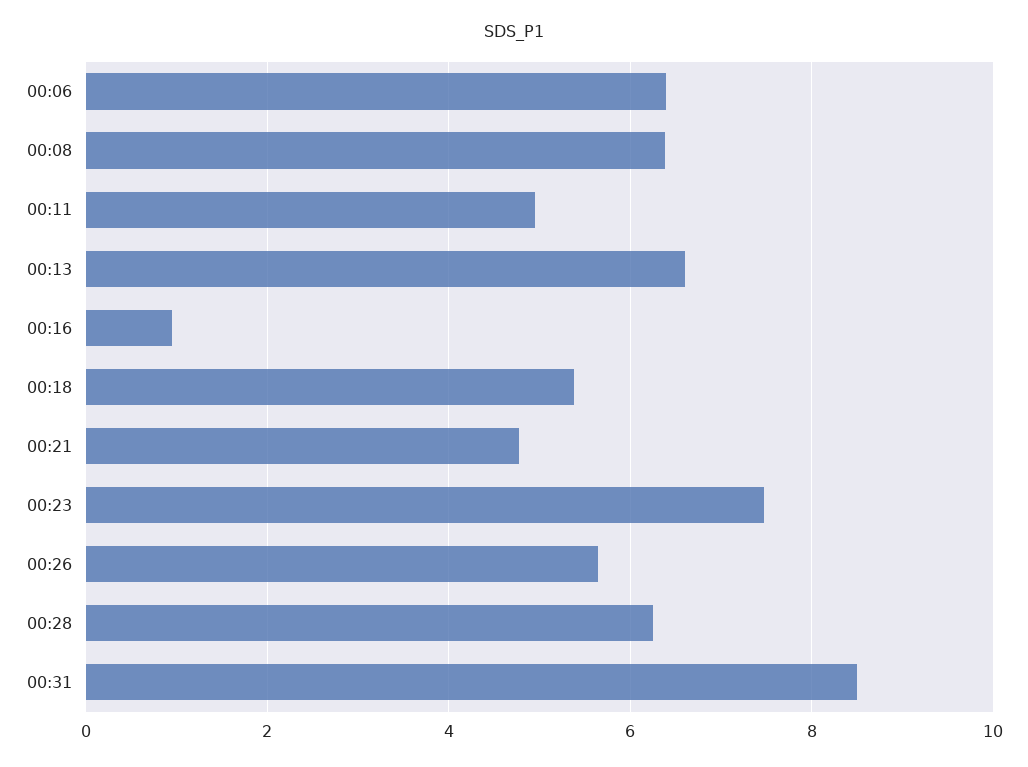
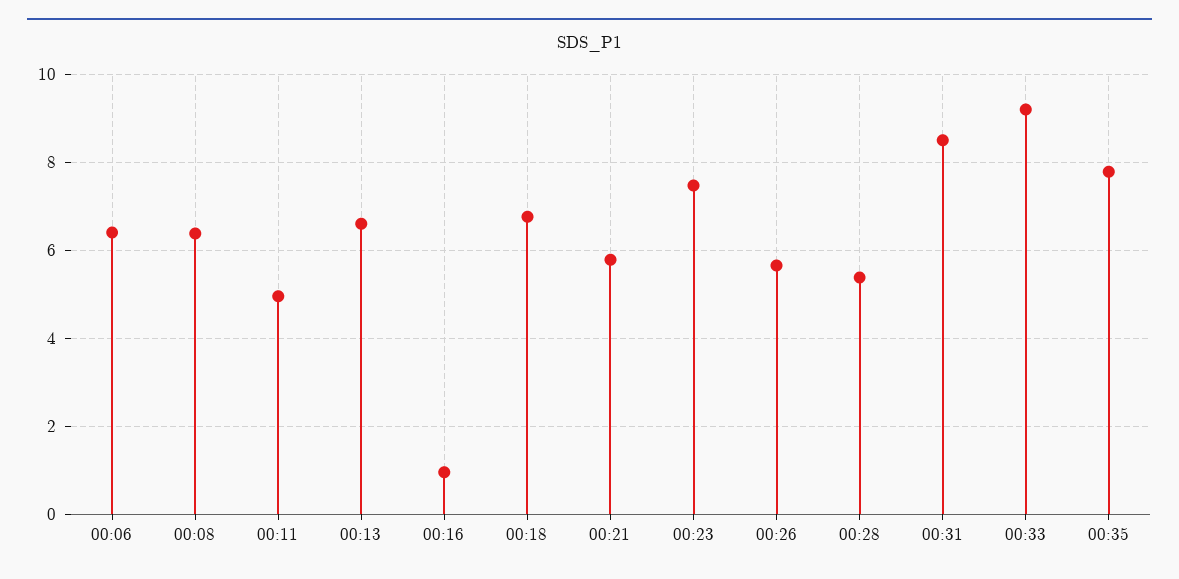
00:18: 5.4 -> 6.8
00:21: 4.8 -> 5.8
00:28: 6.2 -> 5.4
00:33: none -> 9.2
00:35: none -> 7.8

